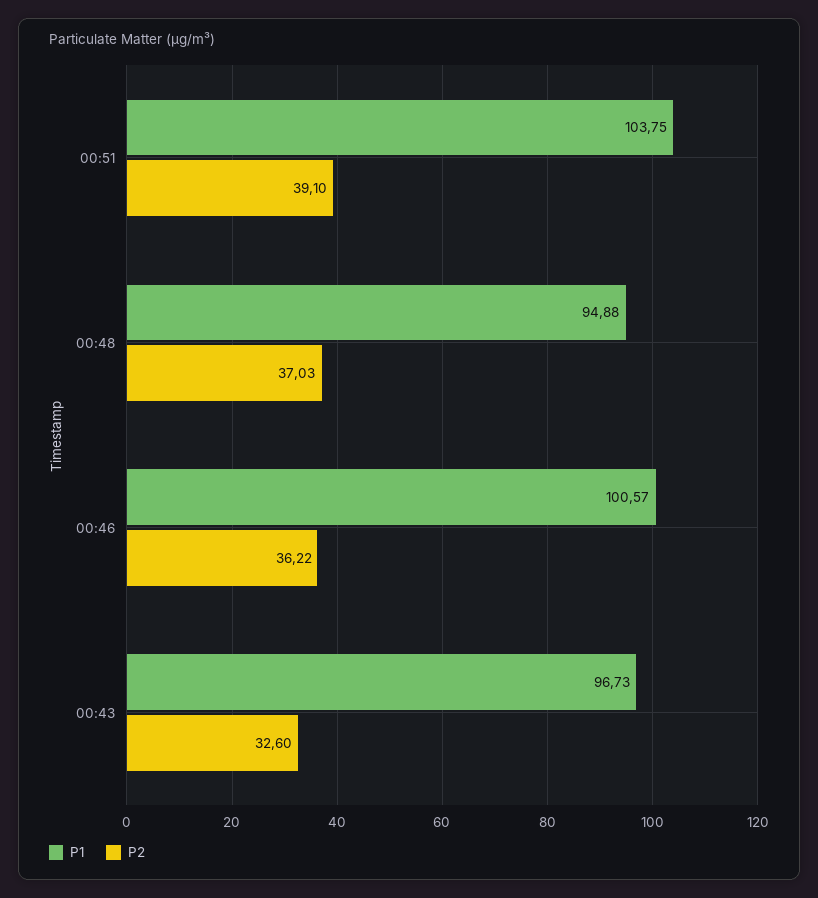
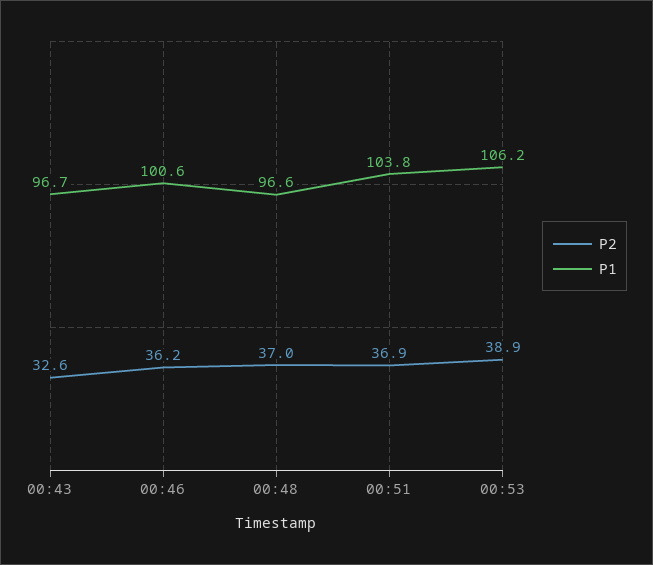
P2, 00:51: 39.1 -> 36.9
P1, 00:48: 94.88 -> 96.6
P2, 00:53: none -> 38.9
P1, 00:53: none -> 106.2

